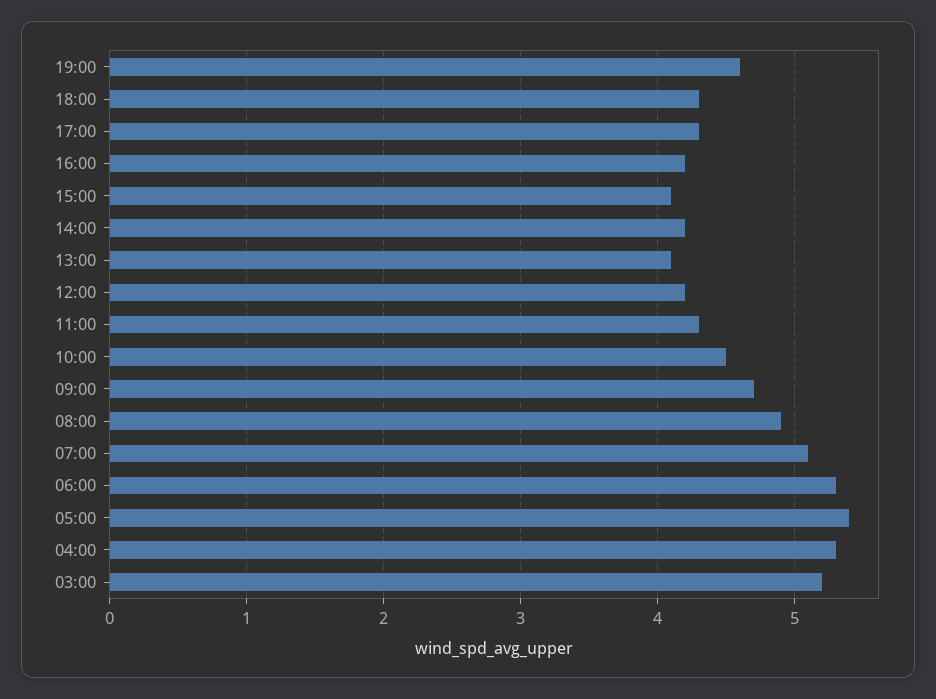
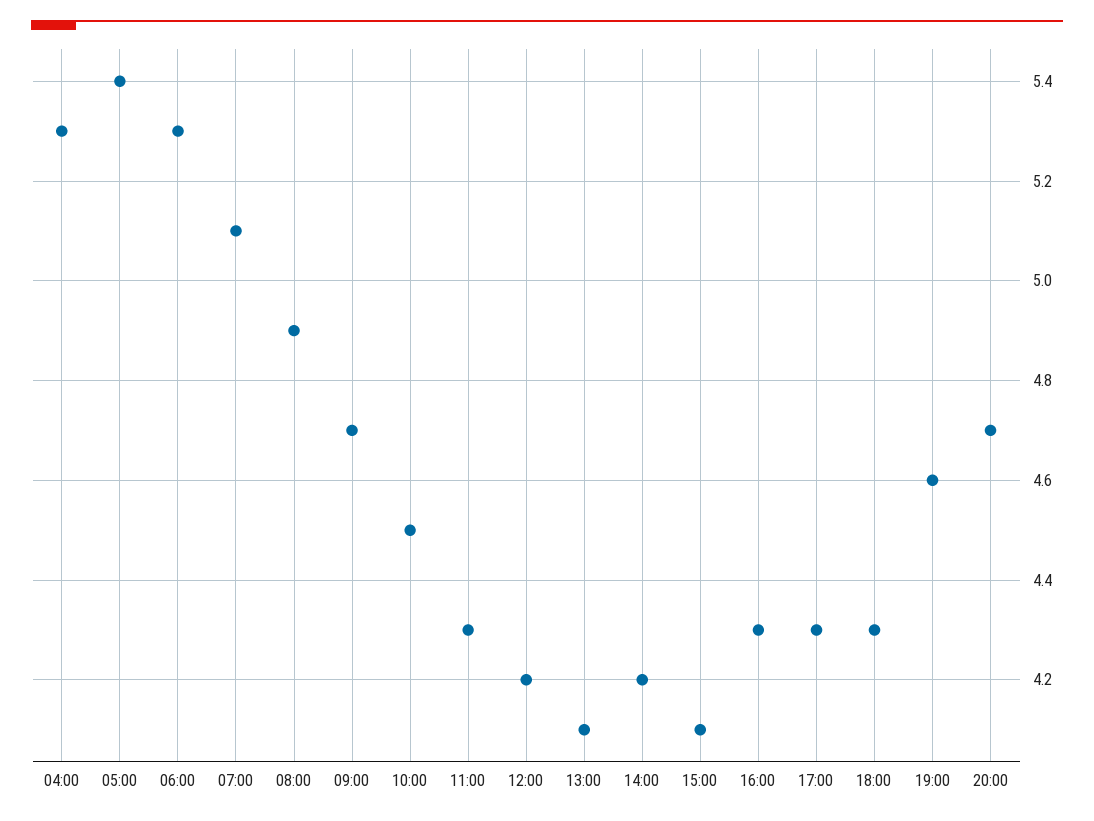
16:00: 4.2 -> 4.3
03:00: 5.2 -> none
20:00: none -> 4.7

